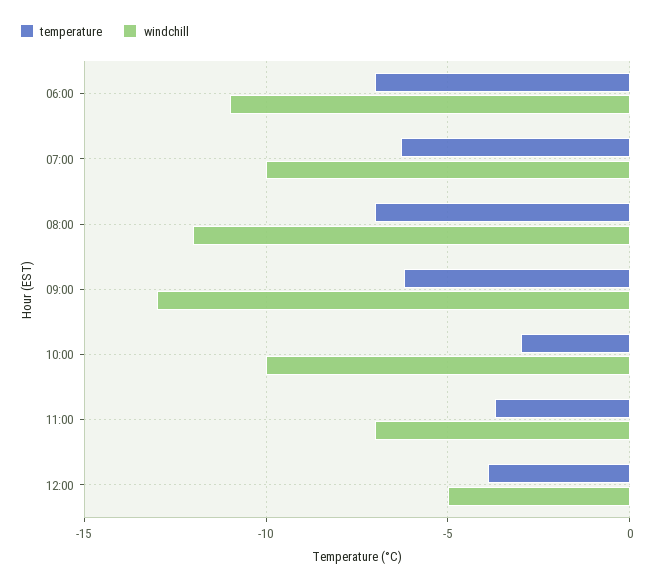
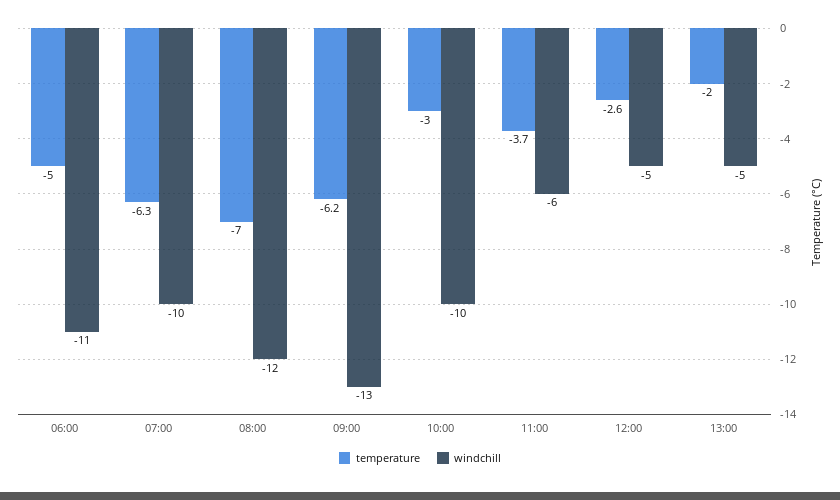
temperature, 06:00: -7 -> -5
windchill, 11:00: -7 -> -6
temperature, 12:00: -4 -> -2.6
temperature, 13:00: none -> -2
windchill, 13:00: none -> -5

